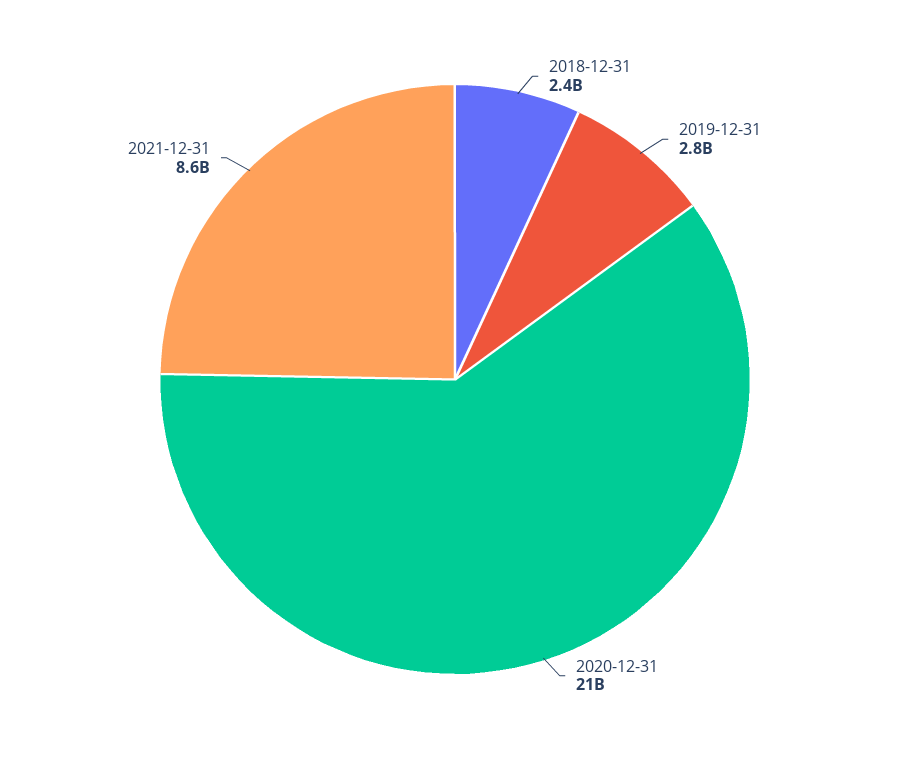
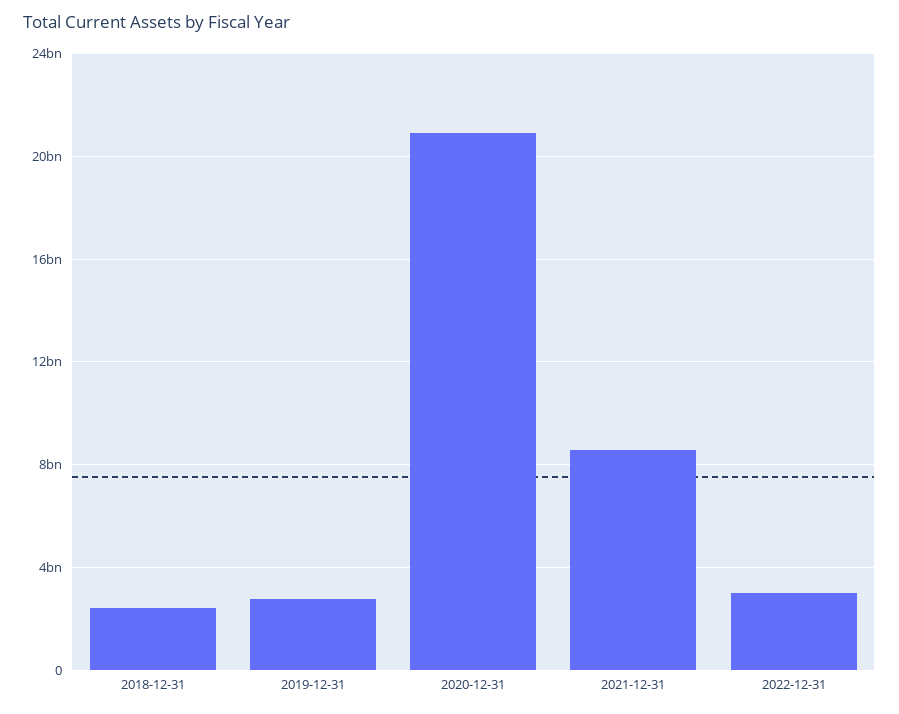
2022-12-31: none -> 3000000000

